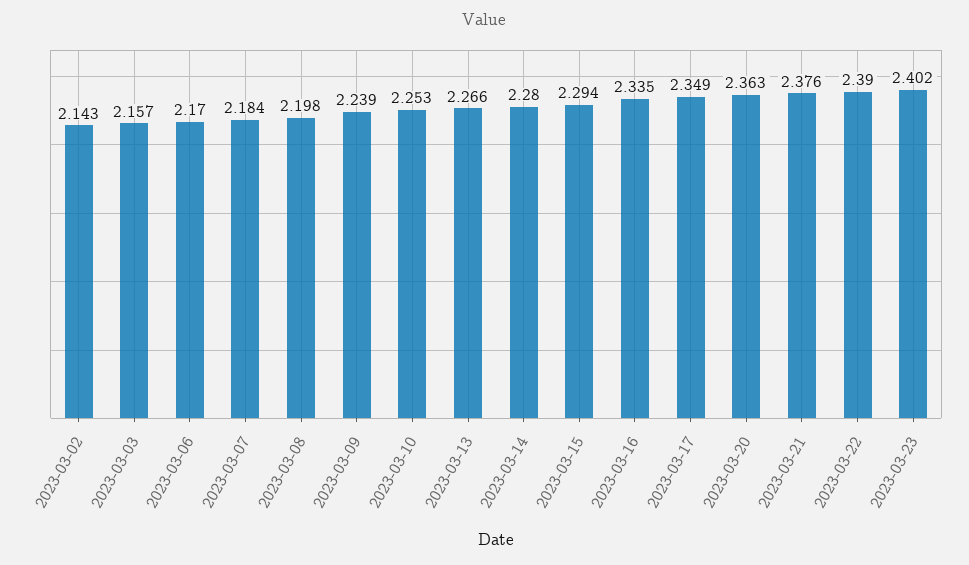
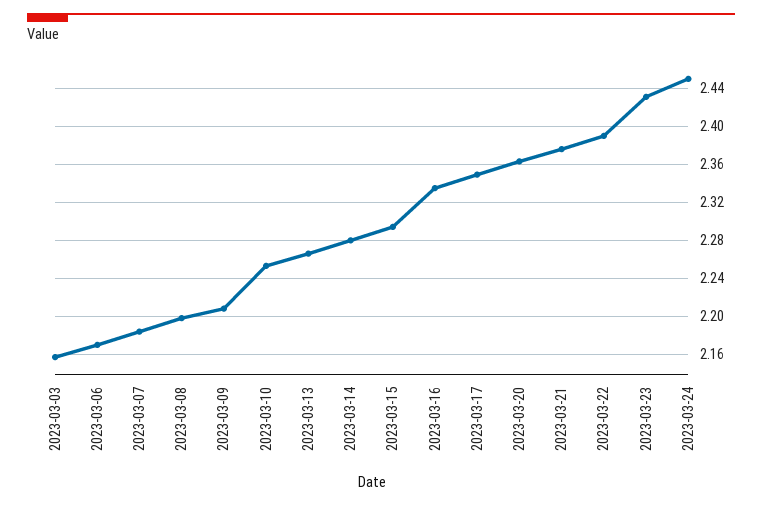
2023-03-02: 2.143 -> none
2023-03-09: 2.239 -> 2.21
2023-03-23: 2.402 -> 2.43
2023-03-24: none -> 2.45

